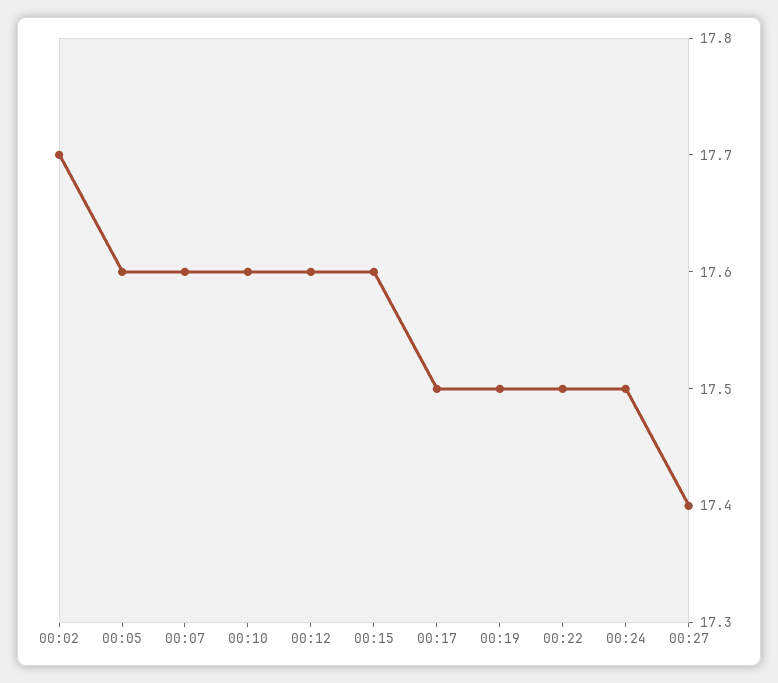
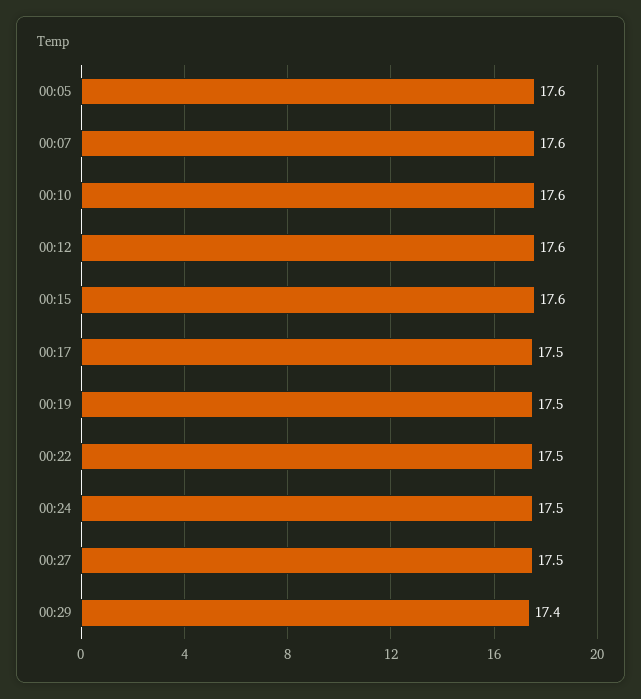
00:02: 17.7 -> none
00:27: 17.4 -> 17.5
00:29: none -> 17.4

